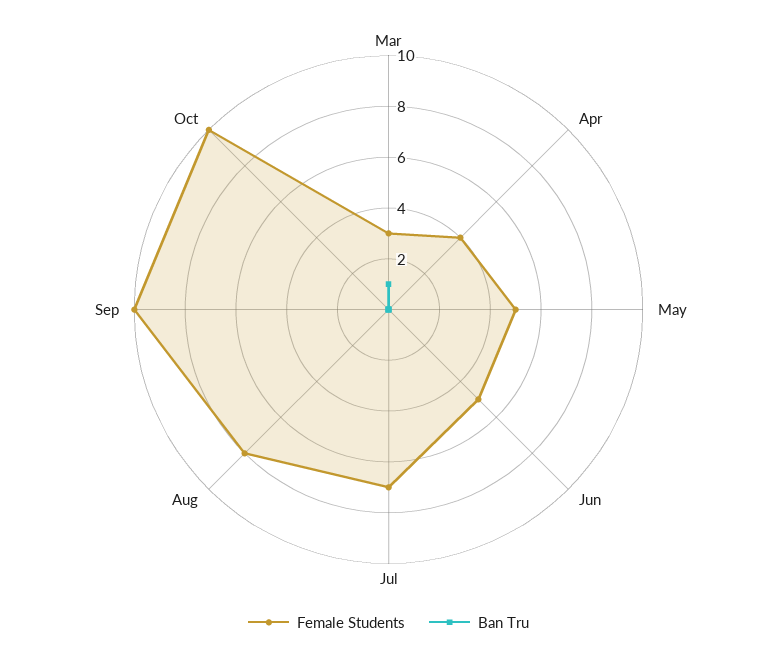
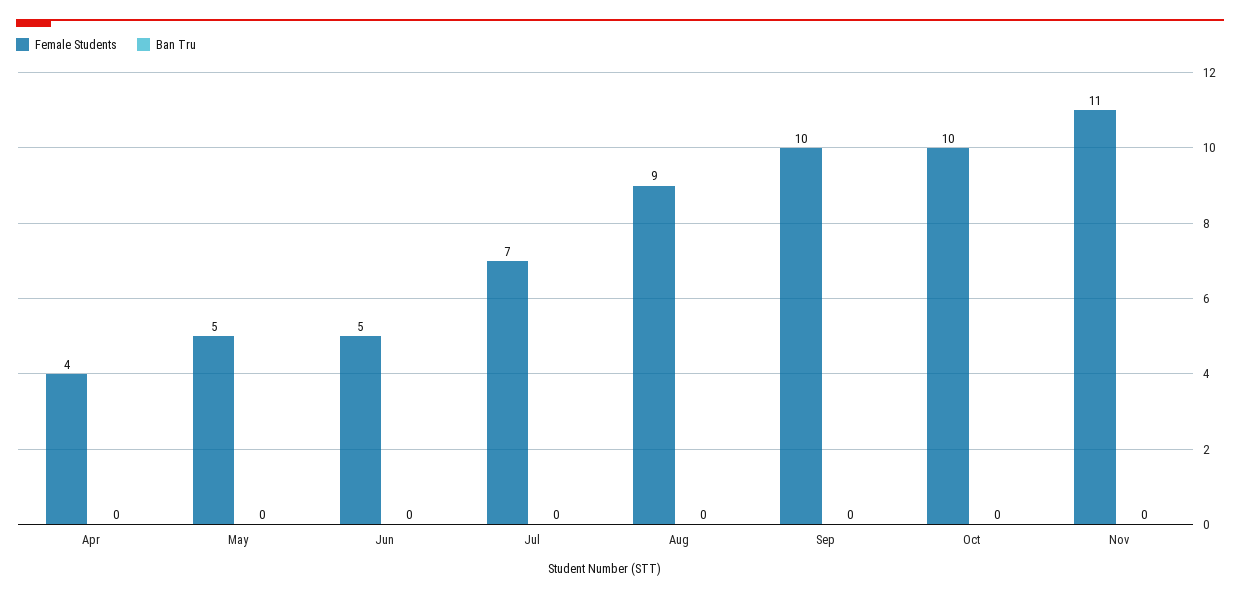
Female Students, Mar: 3 -> none
Ban Tru, Mar: 1 -> none
Female Students, Aug: 8 -> 9
Female Students, Nov: none -> 11
Ban Tru, Nov: none -> 0

